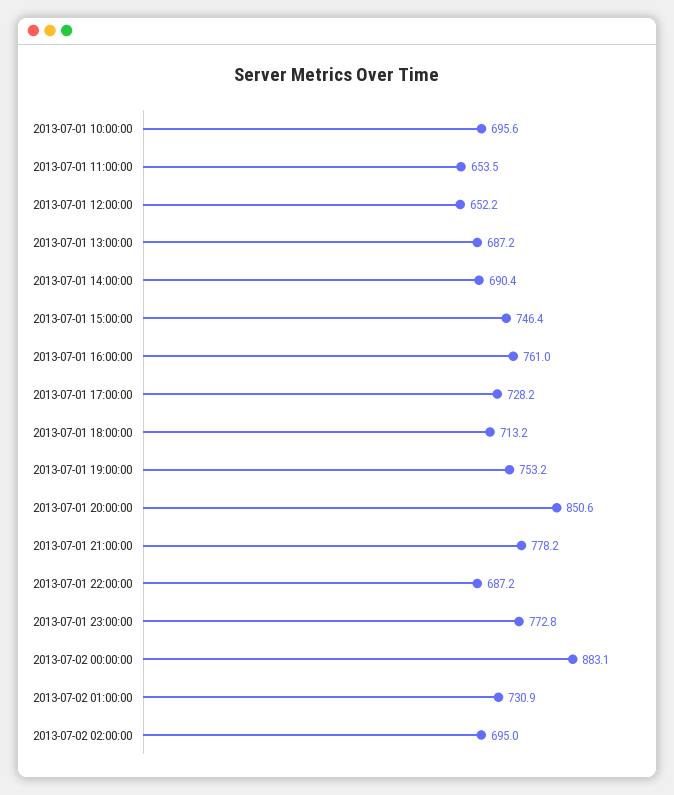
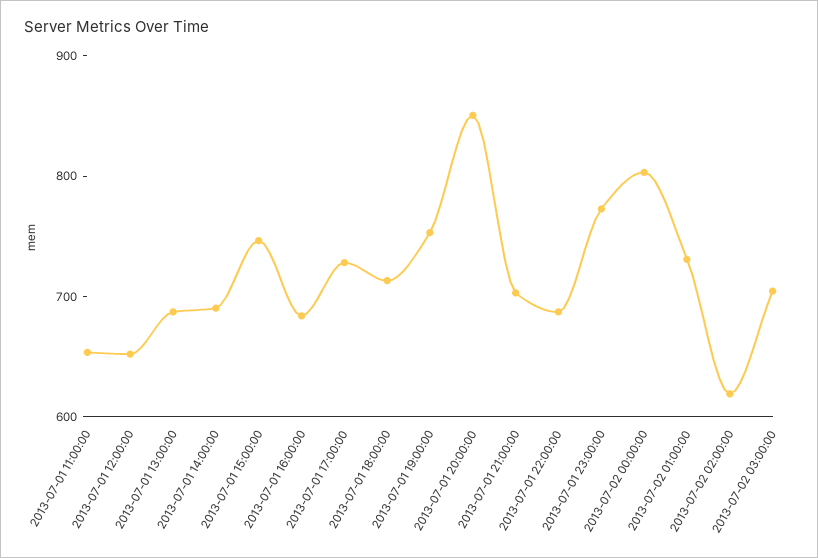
2013-07-01 10:00:00: 695.6 -> none
2013-07-01 16:00:00: 761 -> 680
2013-07-01 21:00:00: 778.2 -> 700
2013-07-02 00:00:00: 883.1 -> 800
2013-07-02 02:00:00: 695 -> 620
2013-07-02 03:00:00: none -> 700

